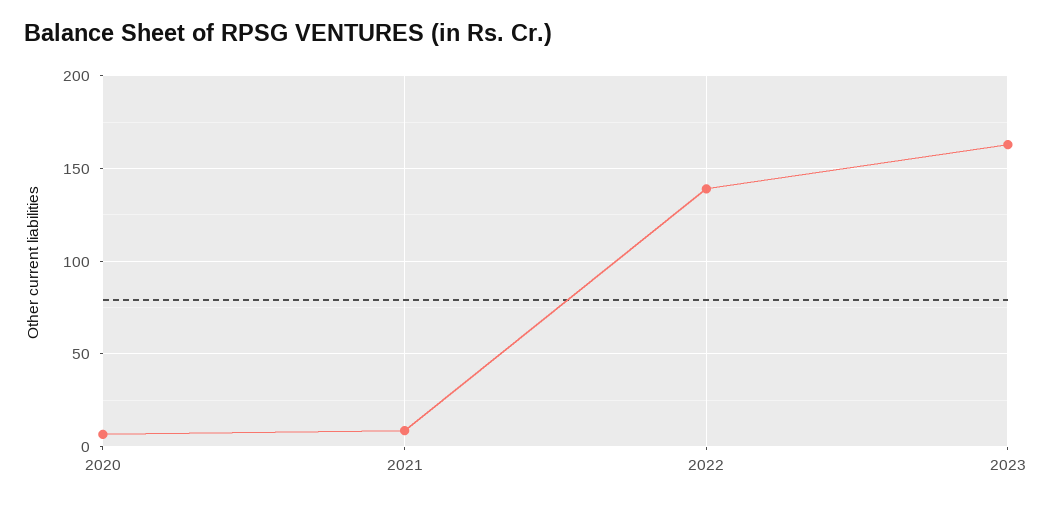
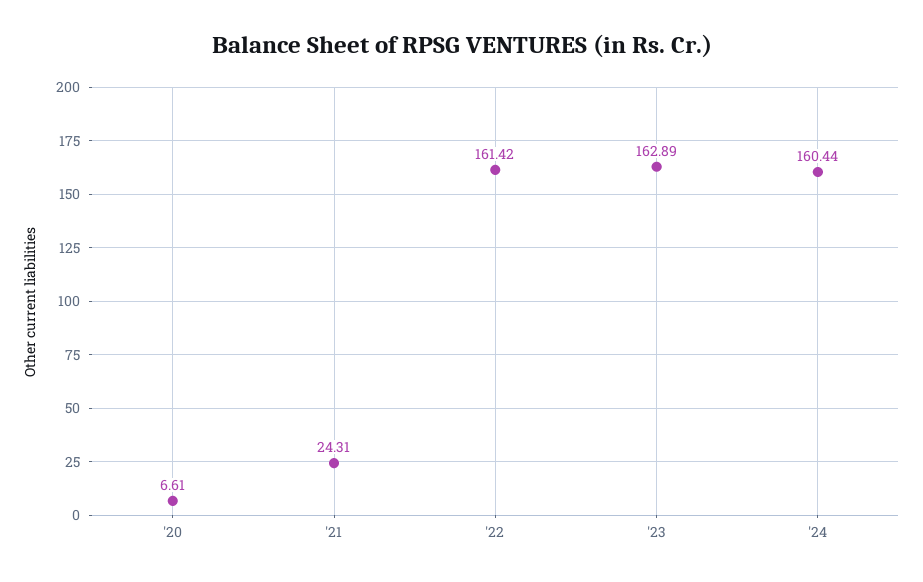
2021: 10 -> 24.31
2022: 140 -> 161.42
'24: none -> 160.44

